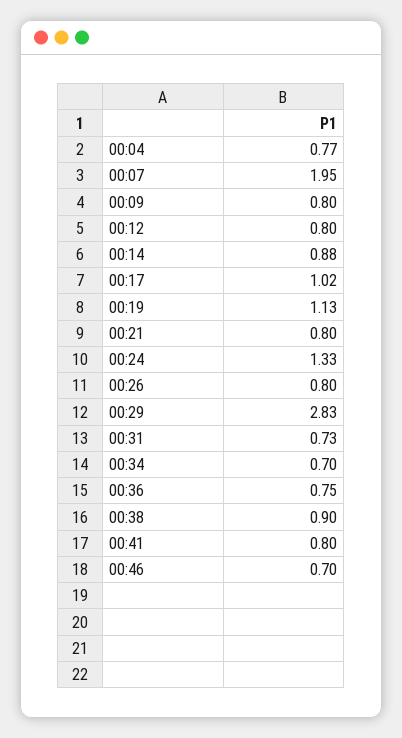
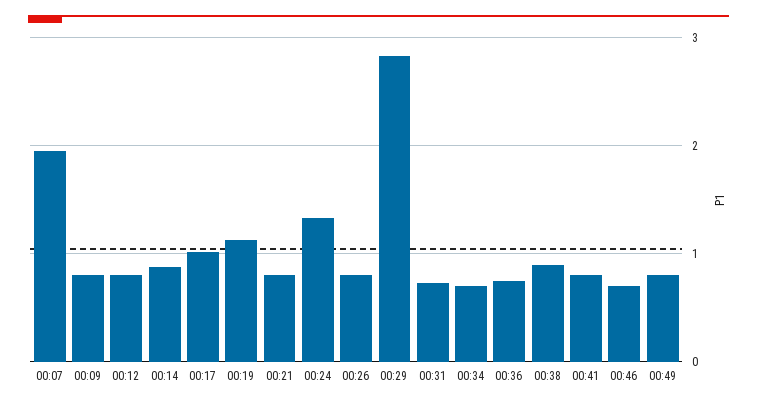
00:04: 0.77 -> none
00:49: none -> 0.8

